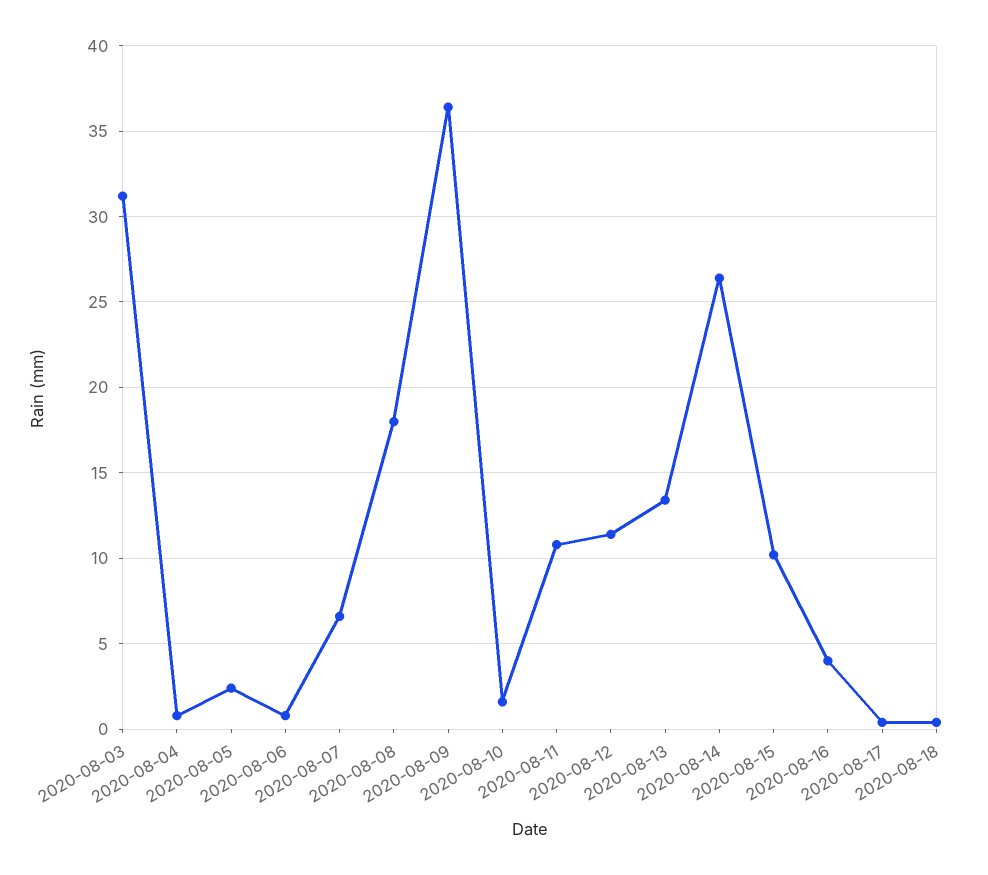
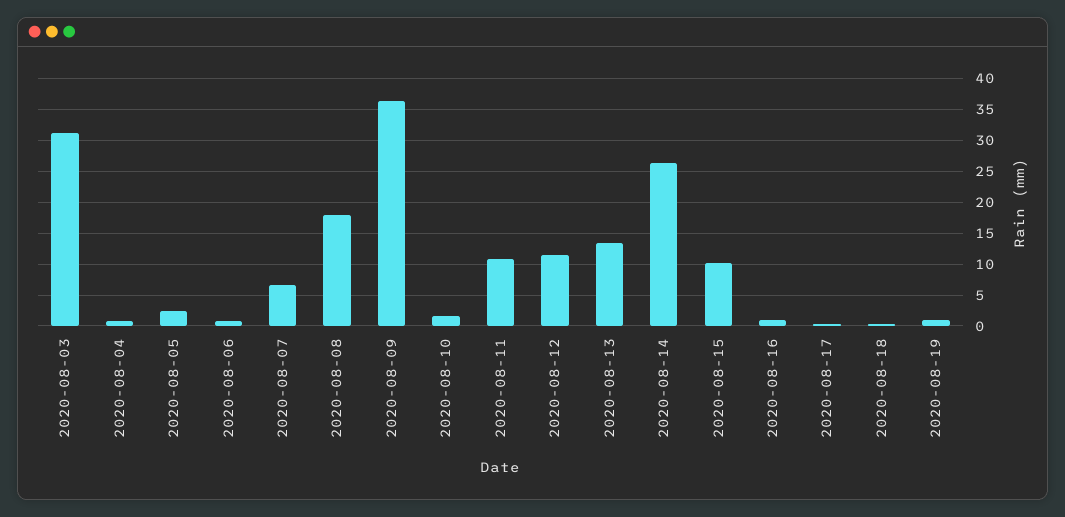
2020-08-16: 4 -> 1
2020-08-19: none -> 1

